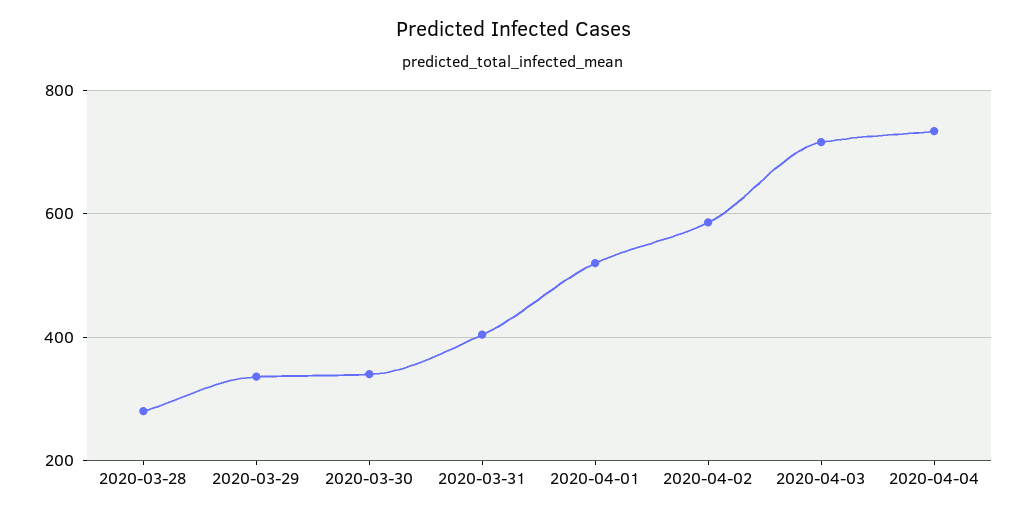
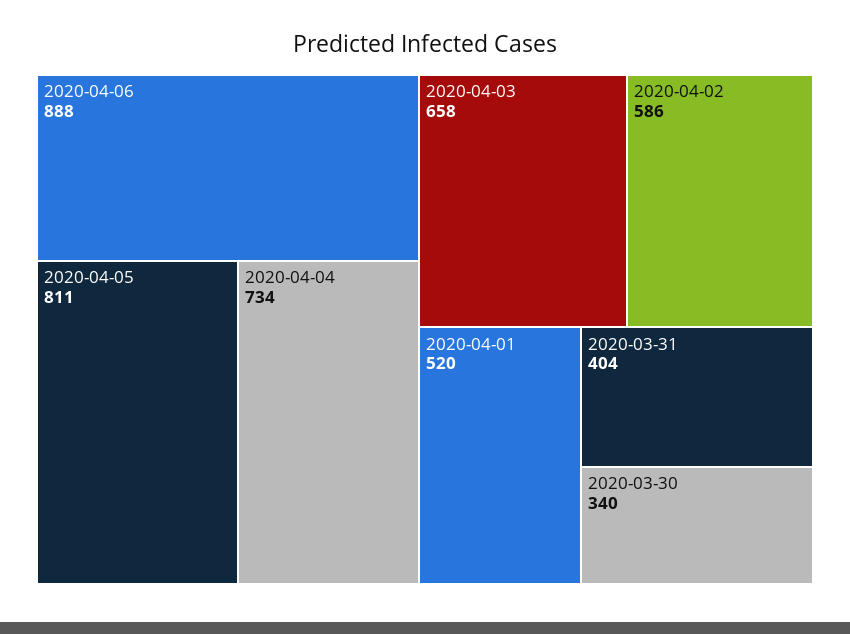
2020-03-28: 280 -> none
2020-03-29: 340 -> none
2020-04-03: 720 -> 658
2020-04-06: none -> 888
2020-04-05: none -> 811

